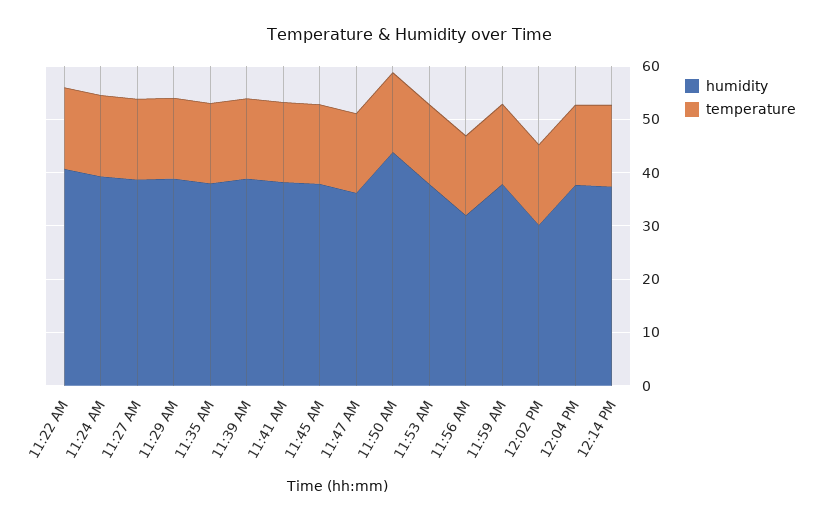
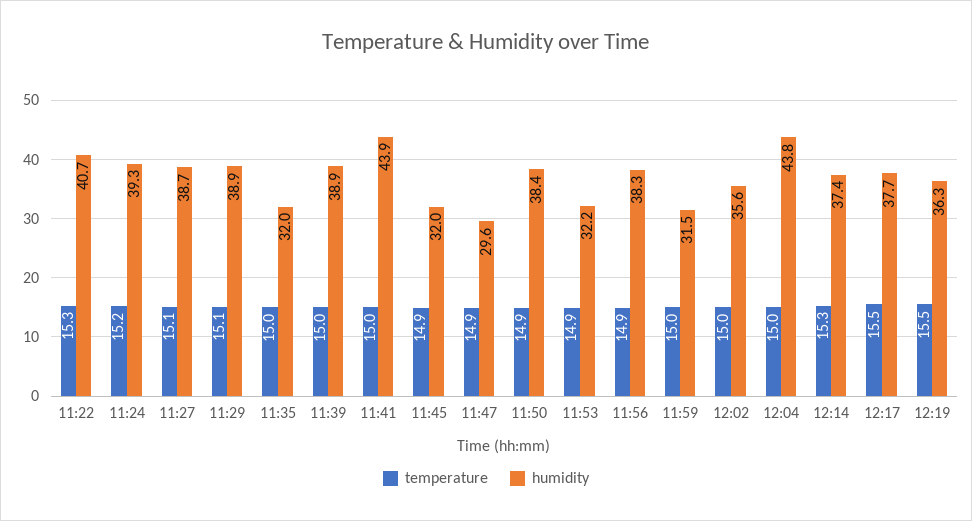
humidity, 11:35 AM: 38 -> 32
humidity, 11:41 AM: 38 -> 43.9
humidity, 11:45 AM: 38 -> 32
humidity, 11:47 AM: 36 -> 29.6
humidity, 11:50 AM: 44 -> 38.4
humidity, 11:53 AM: 38 -> 32.2
humidity, 11:56 AM: 32 -> 38.3
humidity, 11:59 AM: 38 -> 31.5
humidity, 12:02 PM: 30 -> 35.6
humidity, 12:04 PM: 38 -> 43.8
temperature, 12:17: none -> 15.5
humidity, 12:17: none -> 37.7
temperature, 12:19: none -> 15.5
humidity, 12:19: none -> 36.3

